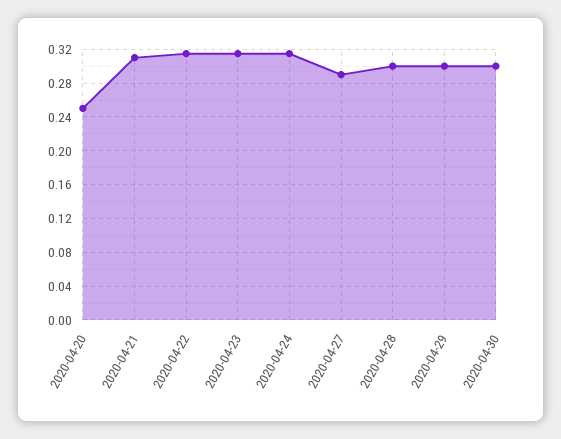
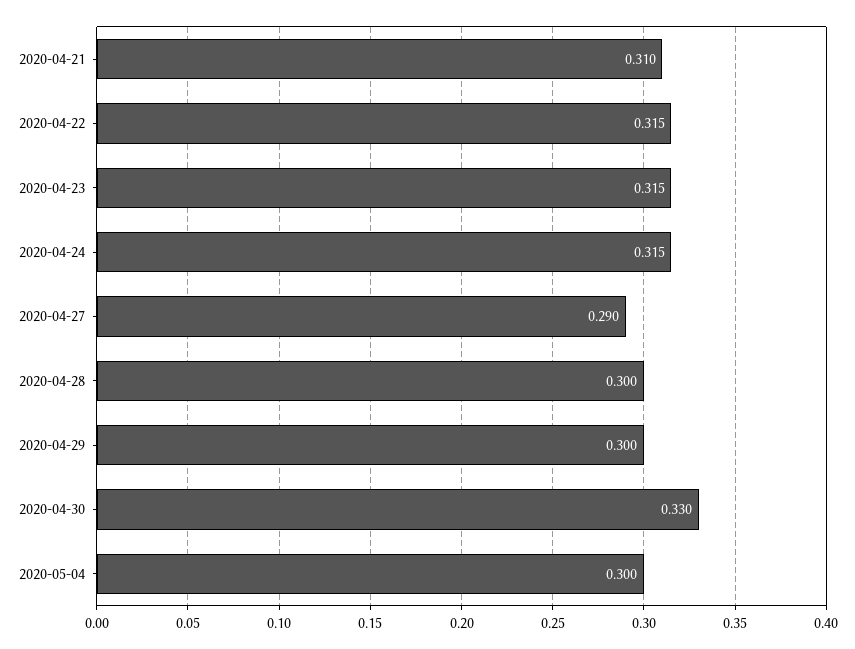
2020-04-20: 0.25 -> none
2020-04-30: 0.3 -> 0.33
2020-05-04: none -> 0.3

